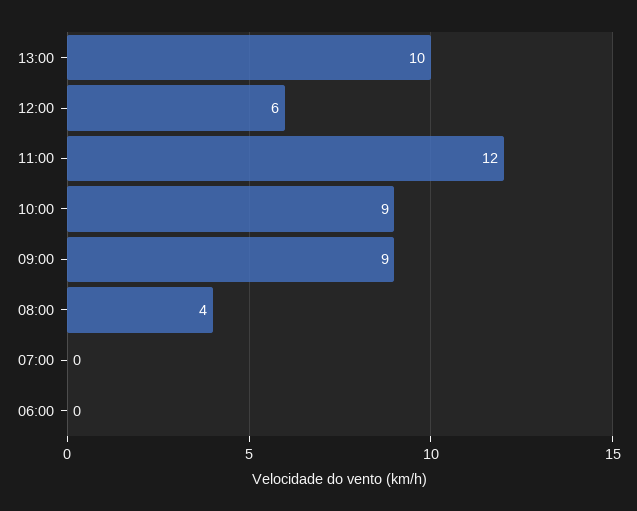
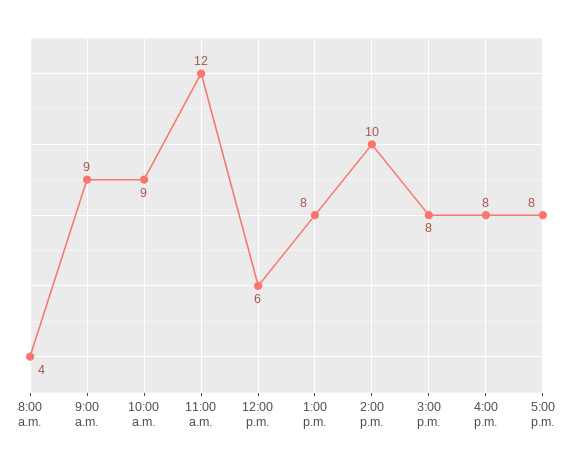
13:00: 10 -> 8
07:00: 0 -> none
06:00: 0 -> none
2:00 p.m.: none -> 10
3:00 p.m.: none -> 8
4:00 p.m.: none -> 8
5:00 p.m.: none -> 8

